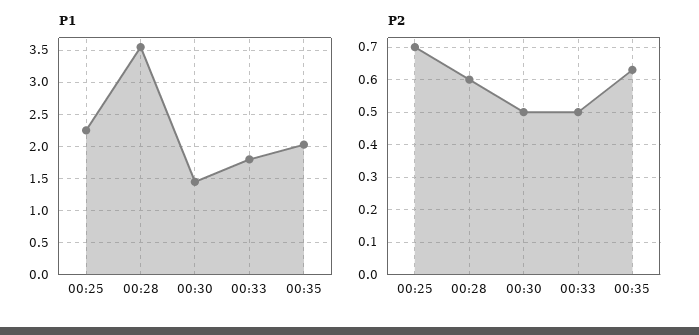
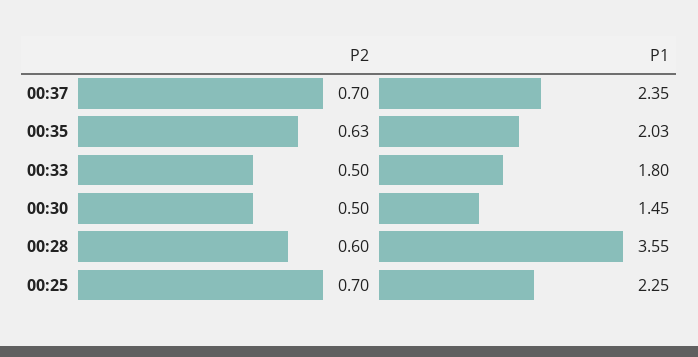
P2, 00:37: none -> 0.7
P1, 00:37: none -> 2.35

